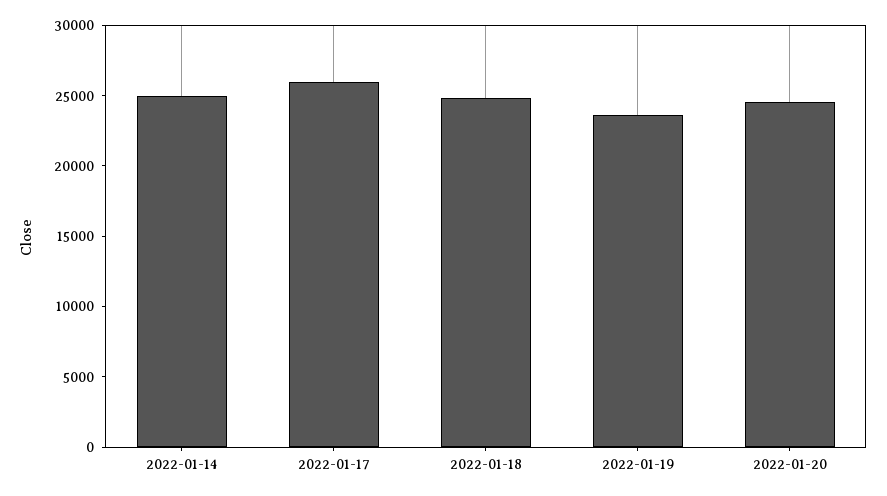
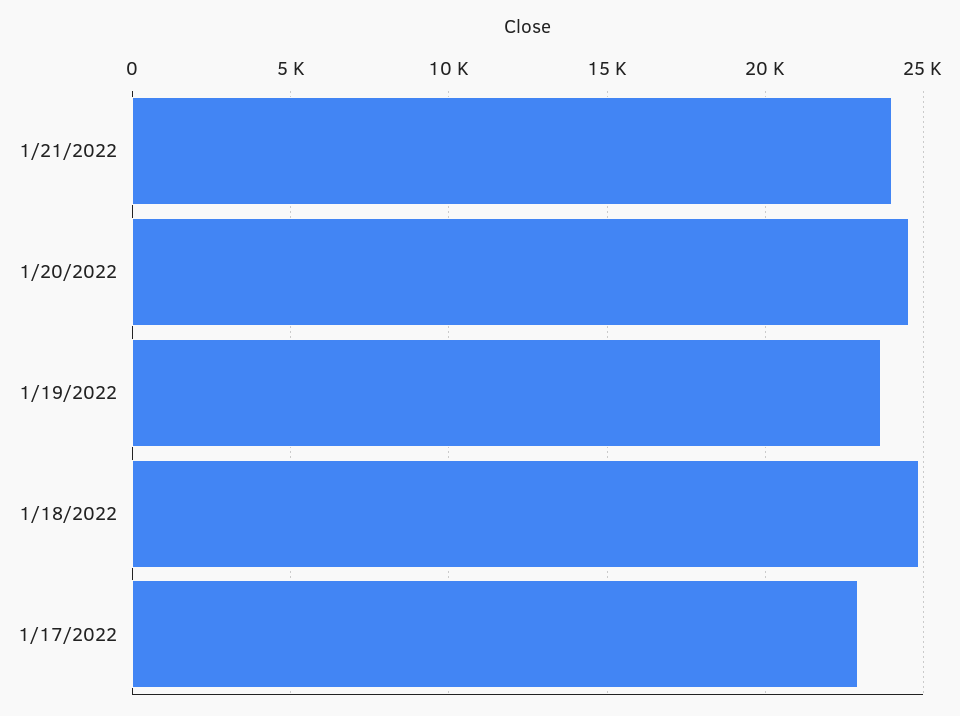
2022-01-14: 25000 -> none
2022-01-17: 26000 -> 23000
1/21/2022: none -> 24000

